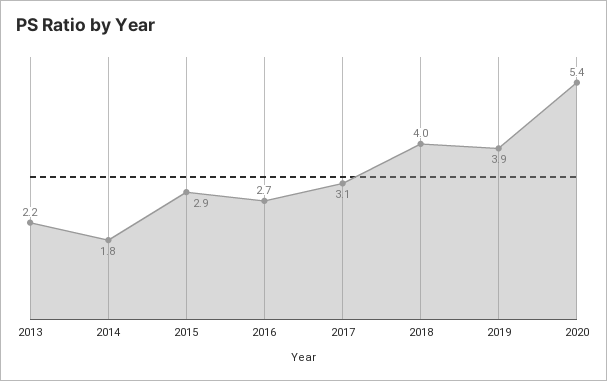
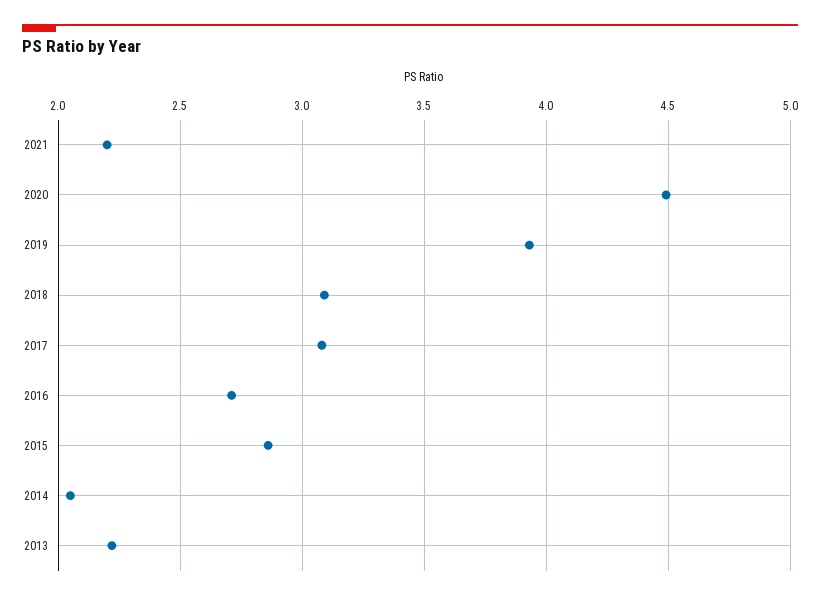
2014: 1.8 -> 2.05
2018: 4 -> 3.1
2020: 5.4 -> 4.5
2021: none -> 2.2

